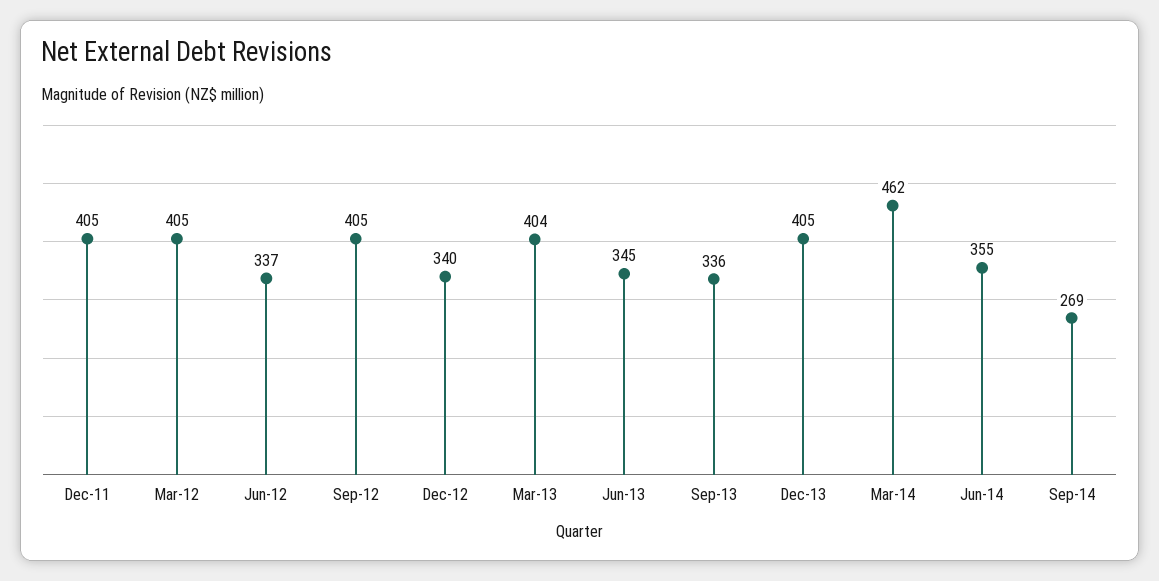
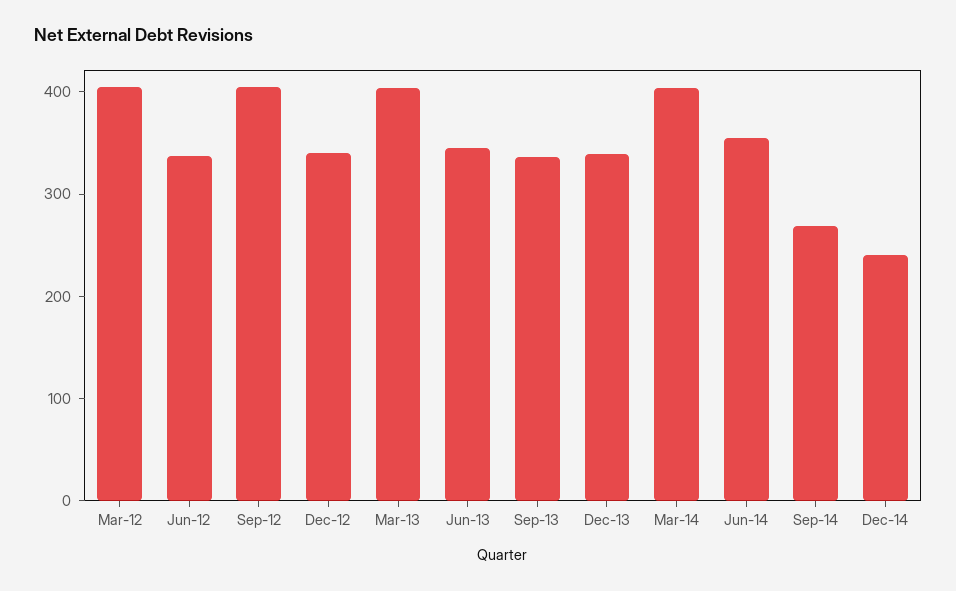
Dec-11: 405 -> none
Dec-13: 405 -> 340
Mar-14: 462 -> 400
Dec-14: none -> 240

